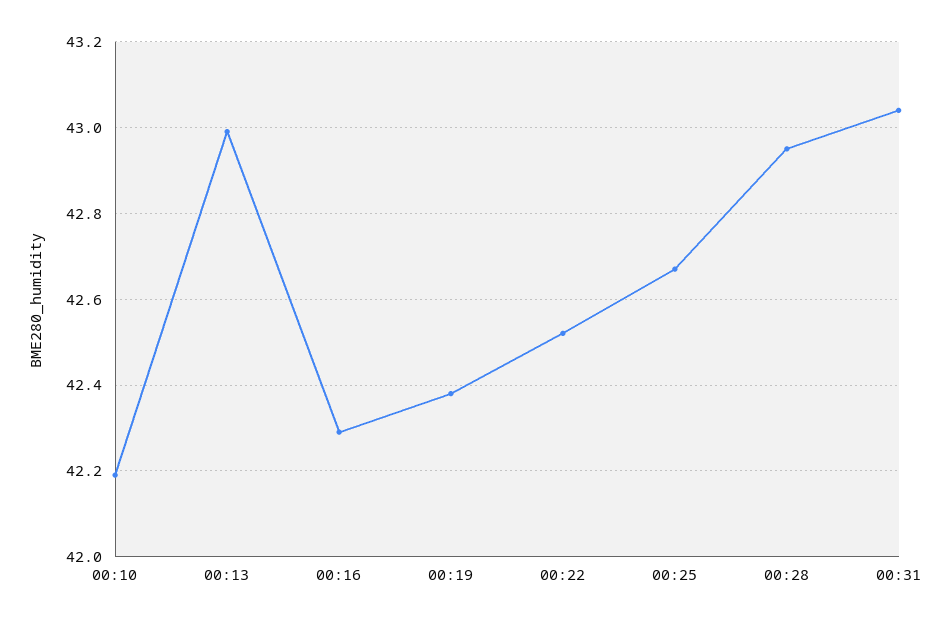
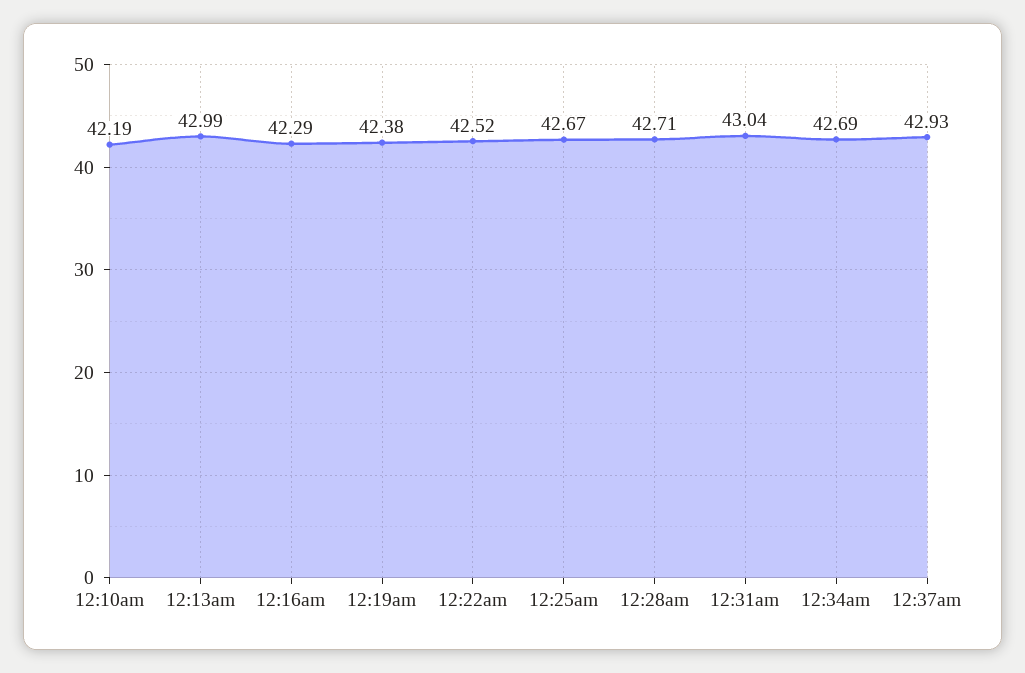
00:28: 42.95 -> 42.71
12:34am: none -> 42.69
12:37am: none -> 42.93

